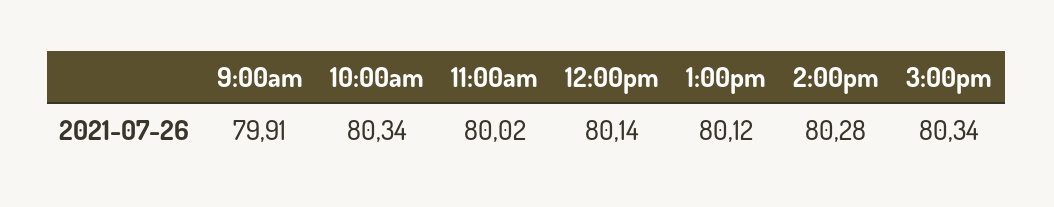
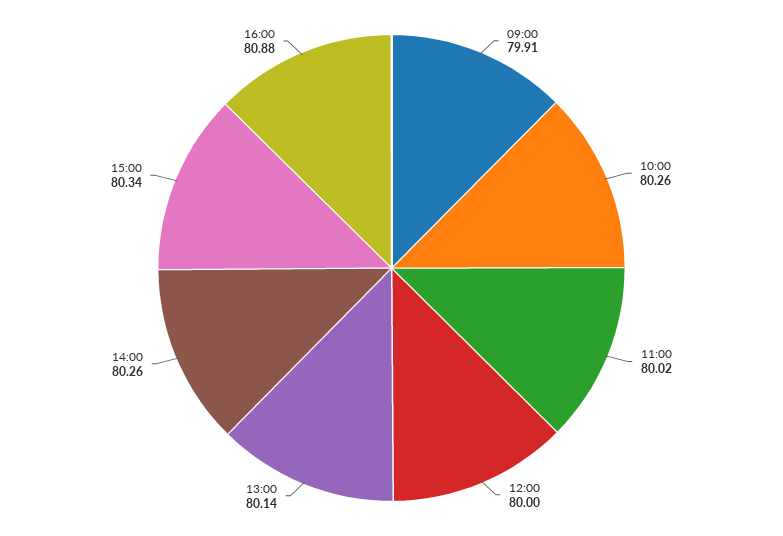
10:00am: 80.34 -> 80.26
12:00pm: 80.14 -> 80
1:00pm: 80.12 -> 80.14
2:00pm: 80.28 -> 80.26
16:00: none -> 80.88

